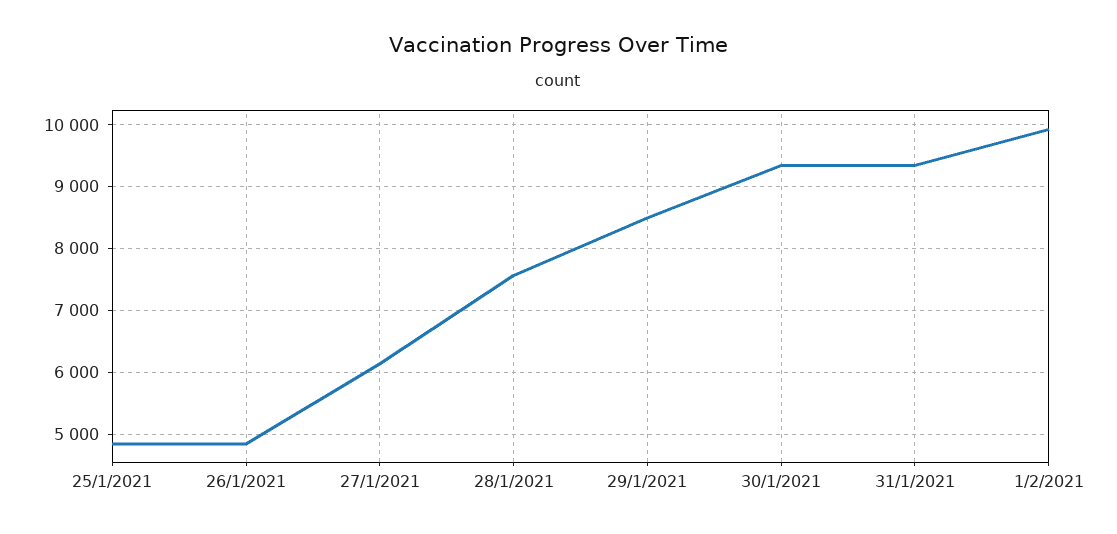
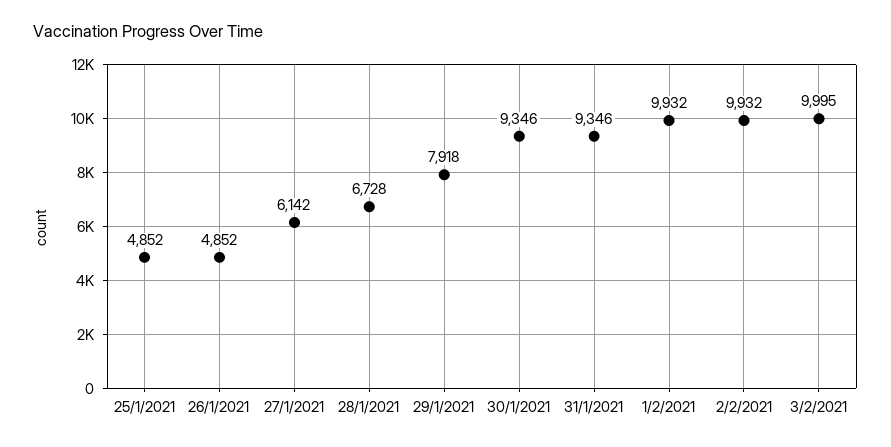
28/1/2021: 7600 -> 6728
29/1/2021: 8500 -> 7918
2/2/2021: none -> 9932
3/2/2021: none -> 9995

